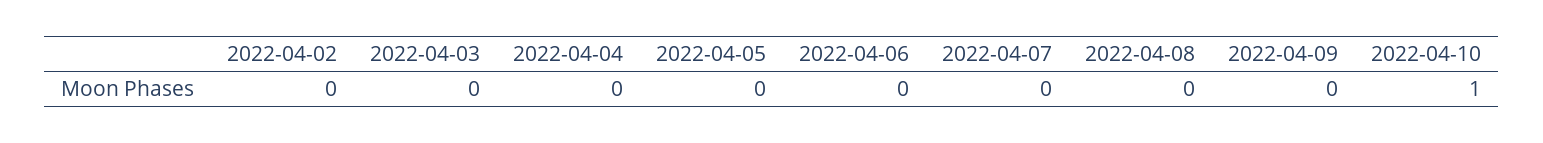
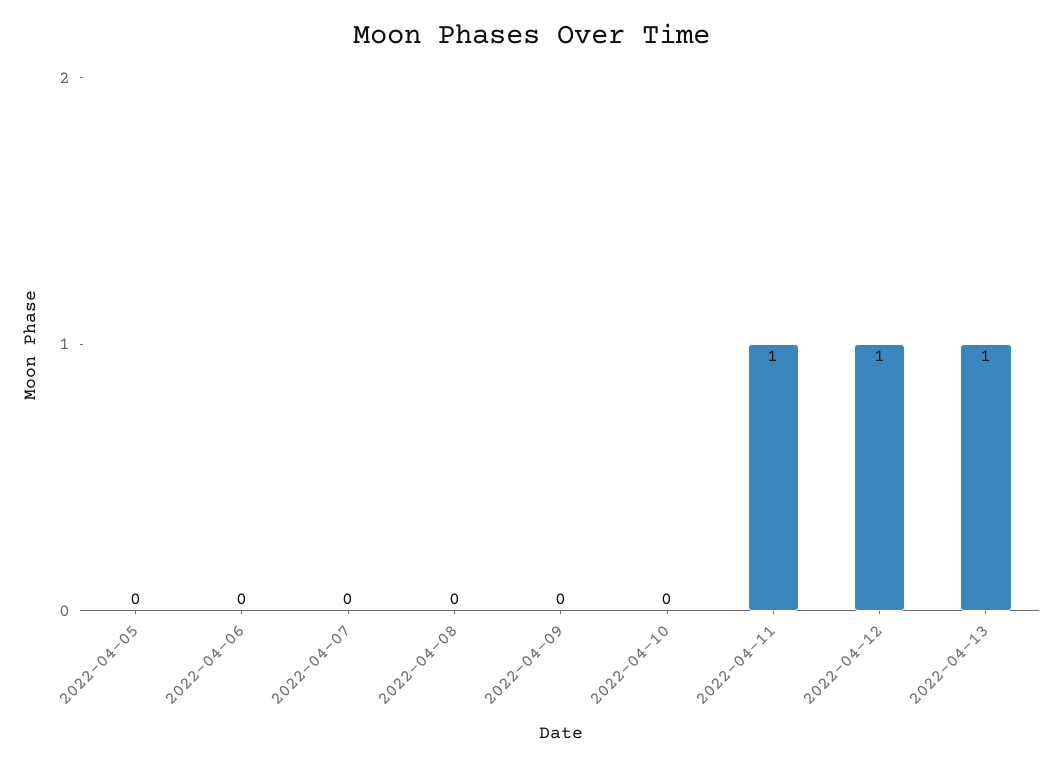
2022-04-02: 0 -> none
2022-04-03: 0 -> none
2022-04-04: 0 -> none
2022-04-10: 1 -> 0
2022-04-11: none -> 1
2022-04-12: none -> 1
2022-04-13: none -> 1

